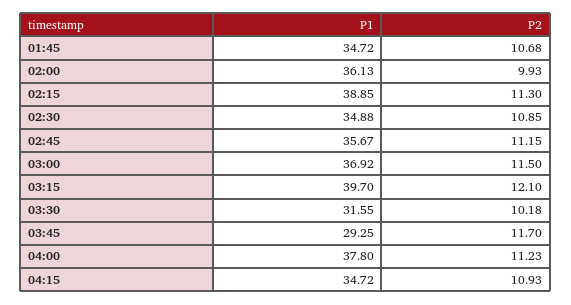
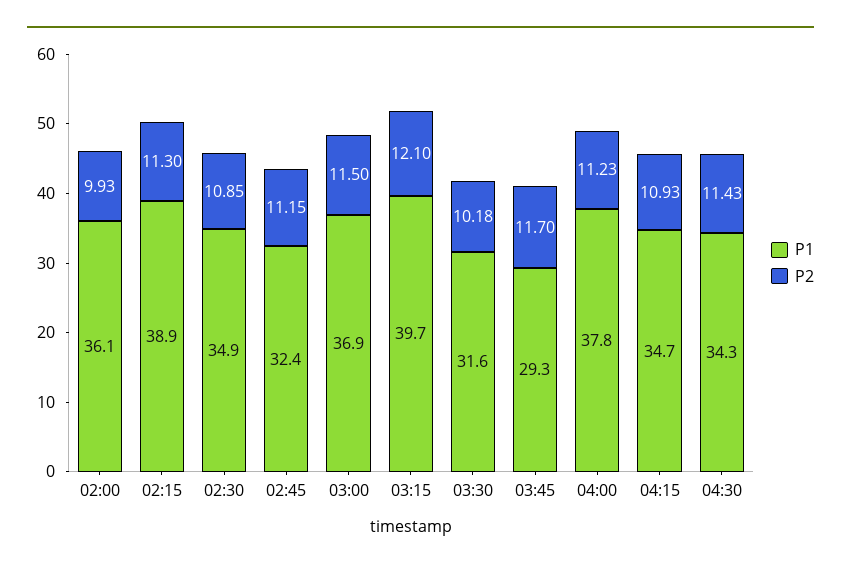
P1, 01:45: 34.72 -> none
P2, 01:45: 10.68 -> none
P1, 02:45: 35.67 -> 32.4
P1, 04:30: none -> 34.3
P2, 04:30: none -> 11.43

